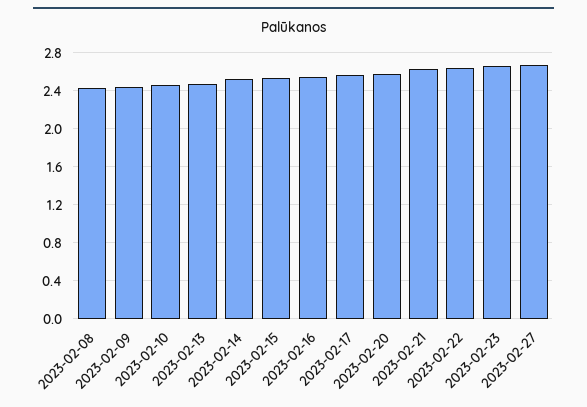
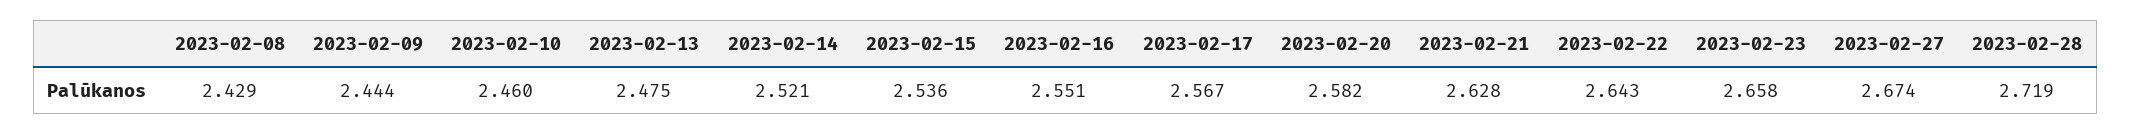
2023-02-28: none -> 2.719

